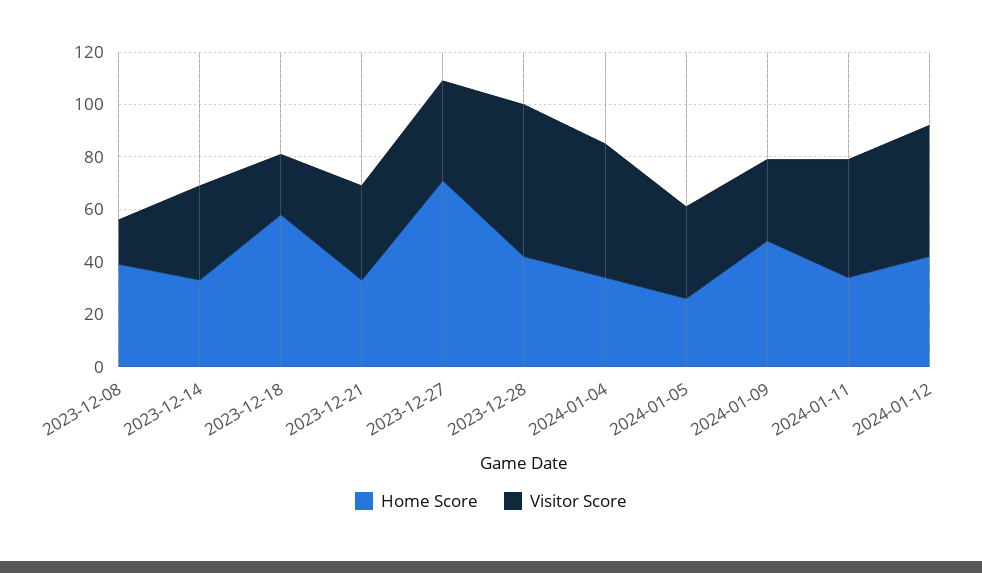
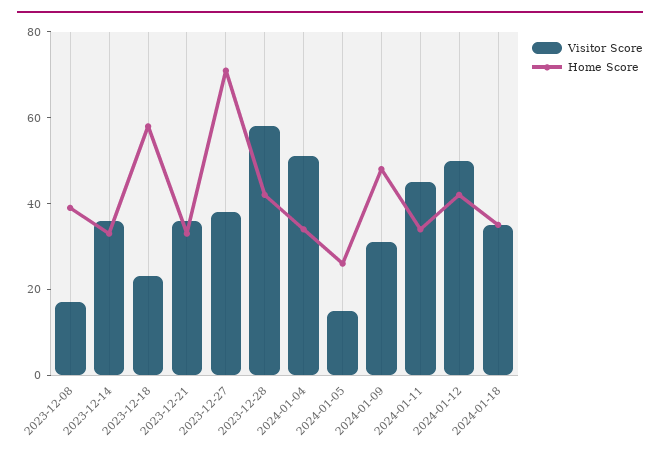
Visitor Score, 2024-01-05: 35 -> 15
Visitor Score, 2024-01-18: none -> 35
Home Score, 2024-01-18: none -> 35

